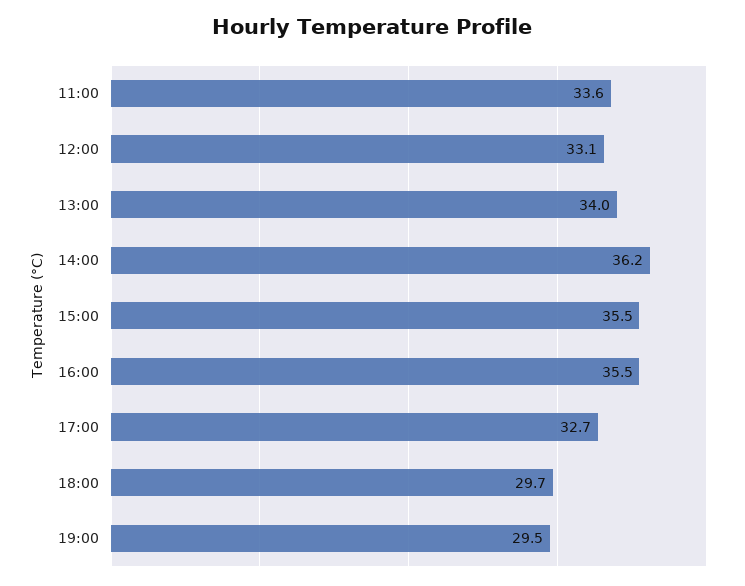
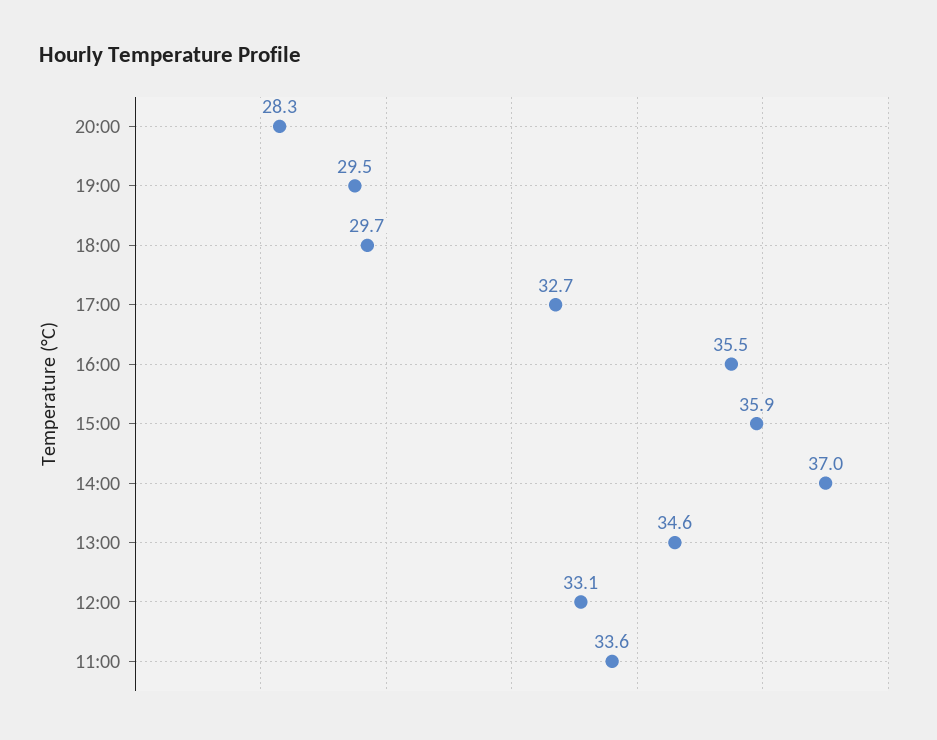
13:00: 34 -> 34.6
14:00: 36.2 -> 37
15:00: 35.5 -> 35.9
20:00: none -> 28.3

